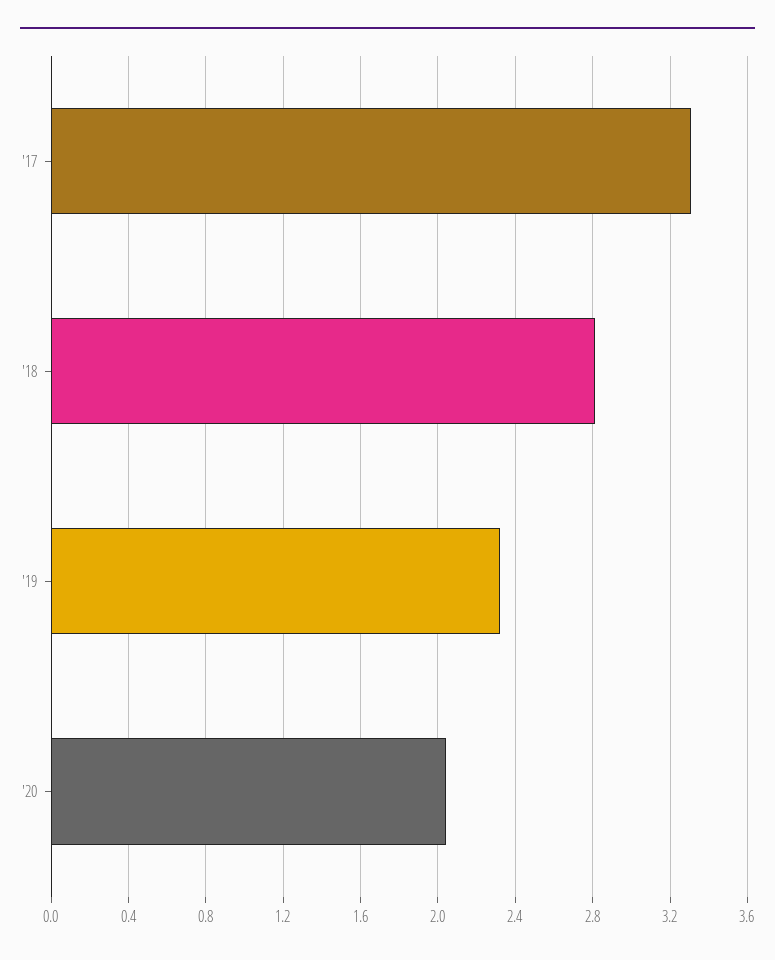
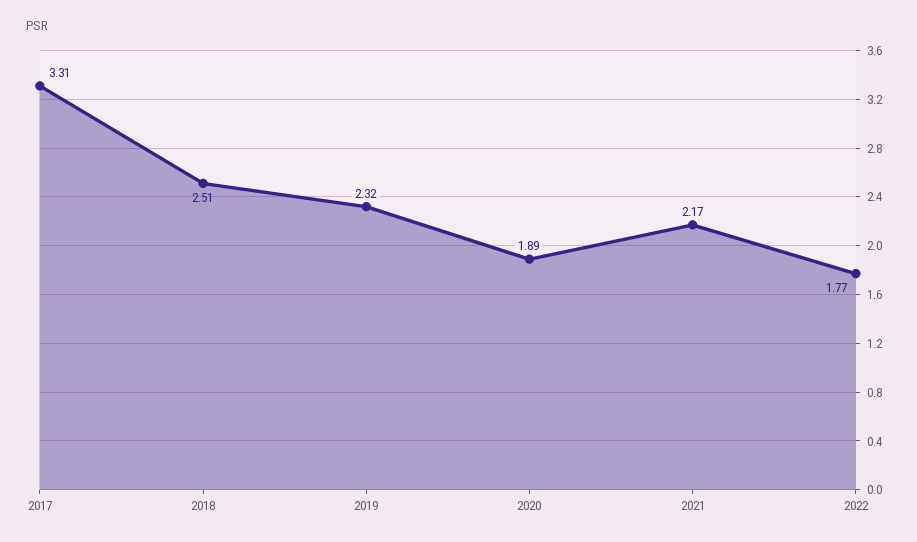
'18: 2.8 -> 2.51
'20: 2.05 -> 1.89
2021: none -> 2.17
2022: none -> 1.77

